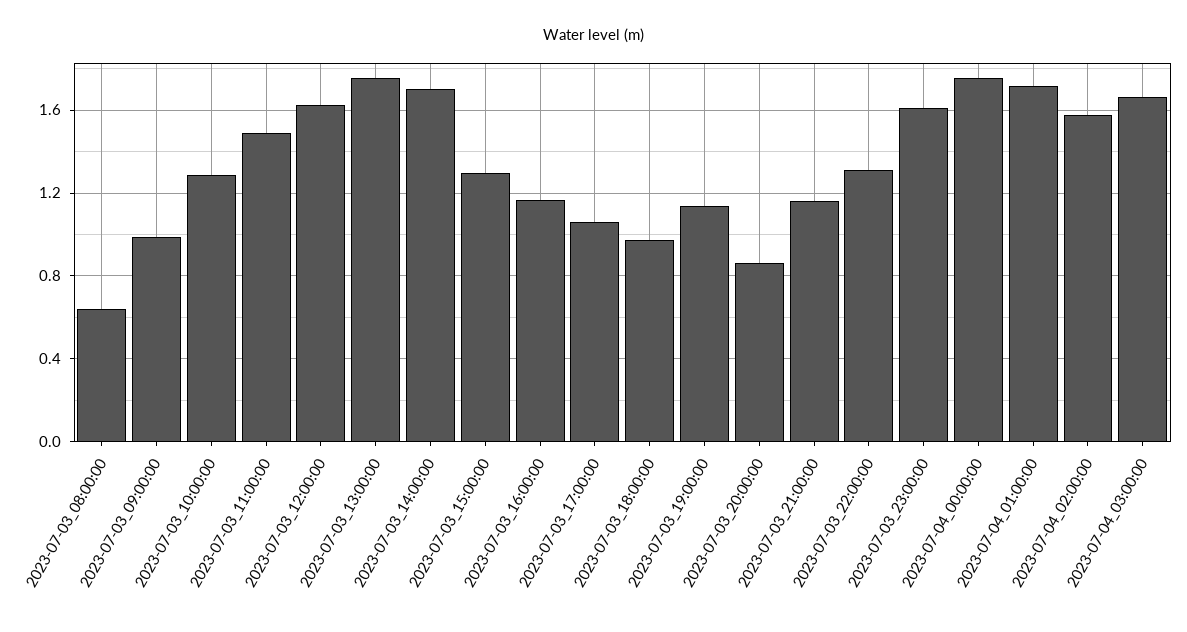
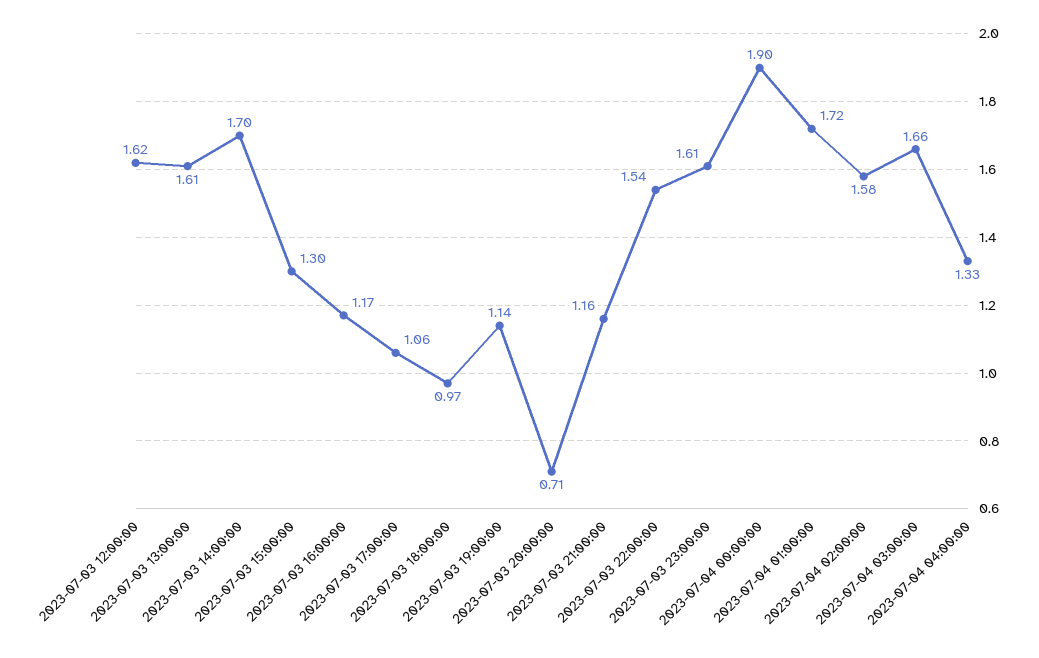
2023-07-03_08:00:00: 0.65 -> none
2023-07-03_09:00:00: 1 -> none
2023-07-03_10:00:00: 1.3 -> none
2023-07-03_11:00:00: 1.5 -> none
2023-07-03_13:00:00: 1.75 -> 1.61
2023-07-03_20:00:00: 0.85 -> 0.71
2023-07-03_22:00:00: 1.3 -> 1.54
2023-07-04_00:00:00: 1.75 -> 1.9
2023-07-04 04:00:00: none -> 1.33

